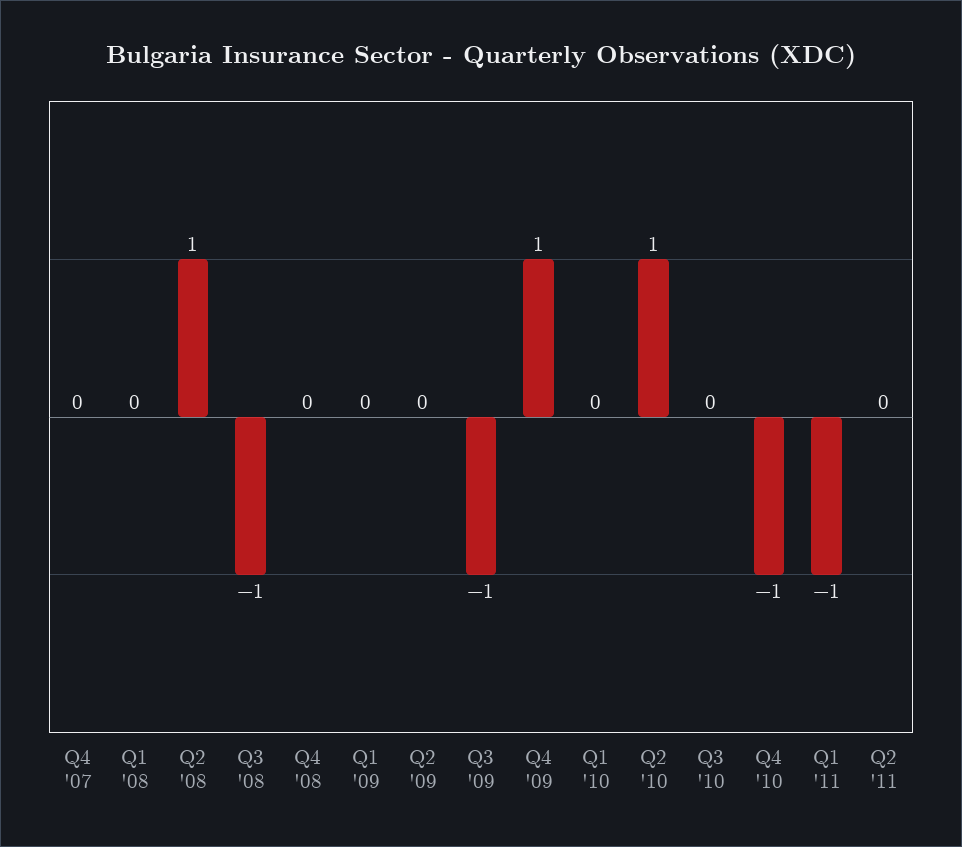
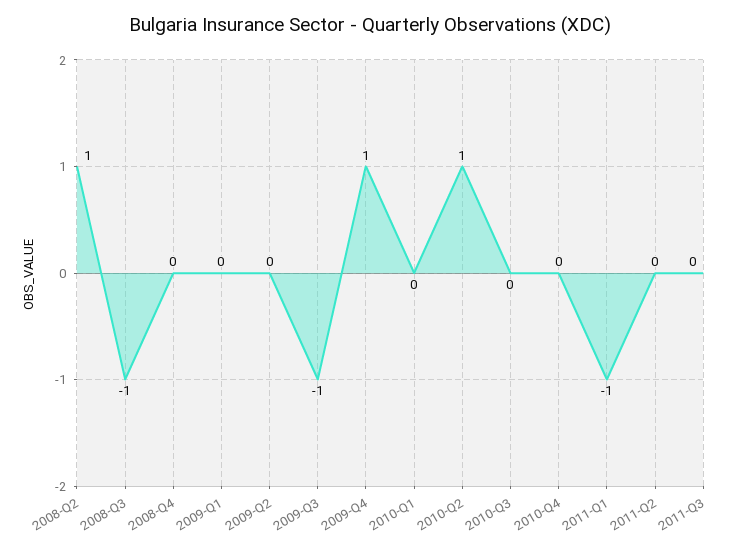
Q4 '07: 0 -> none
Q1 '08: 0 -> none
Q4 '10: -1 -> 0
2011-Q3: none -> 0

